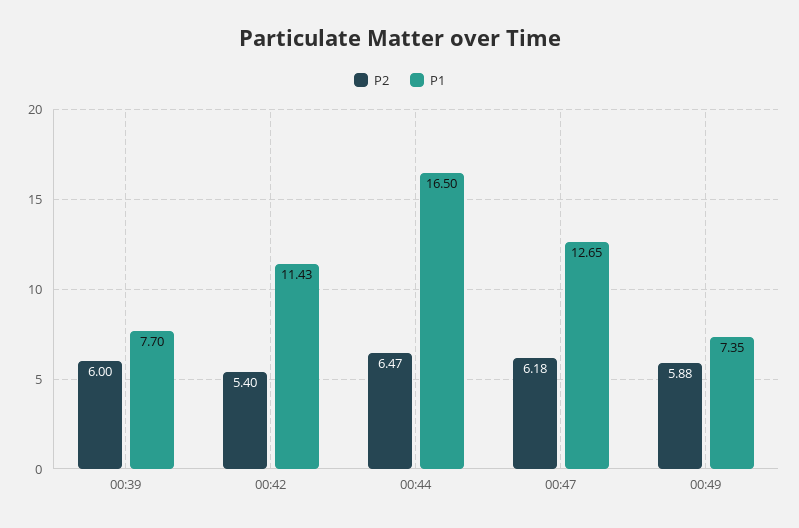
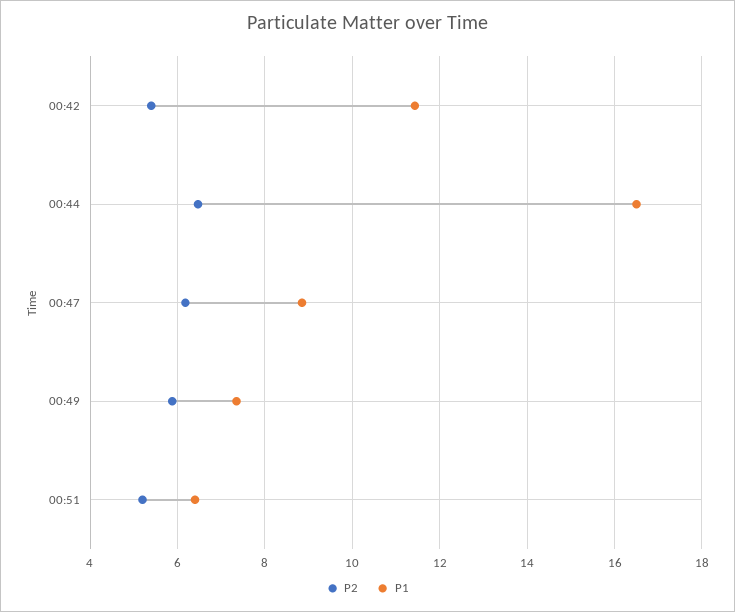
P2, 00:39: 6 -> none
P1, 00:39: 7.7 -> none
P1, 00:47: 12.65 -> 8.8
P2, 00:51: none -> 5.2
P1, 00:51: none -> 6.4

